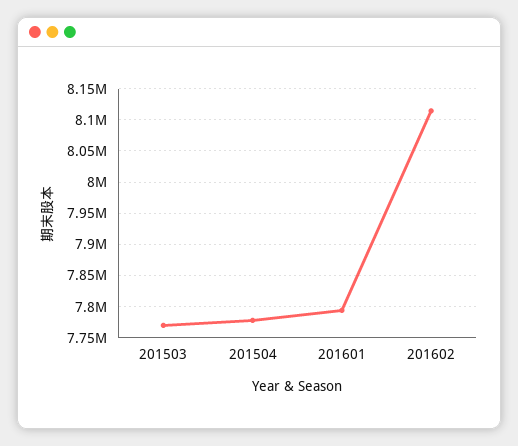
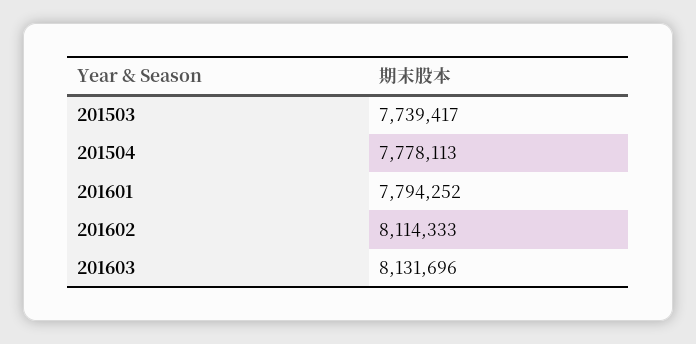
201503: 7770000 -> 7739417
201603: none -> 8131696

